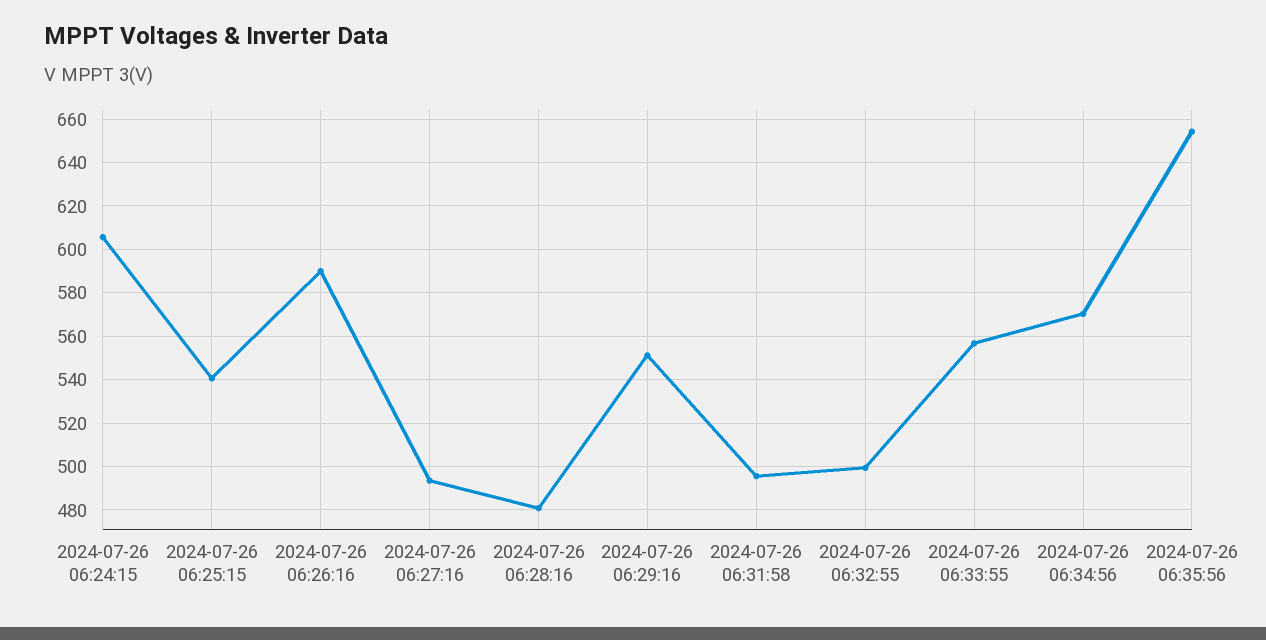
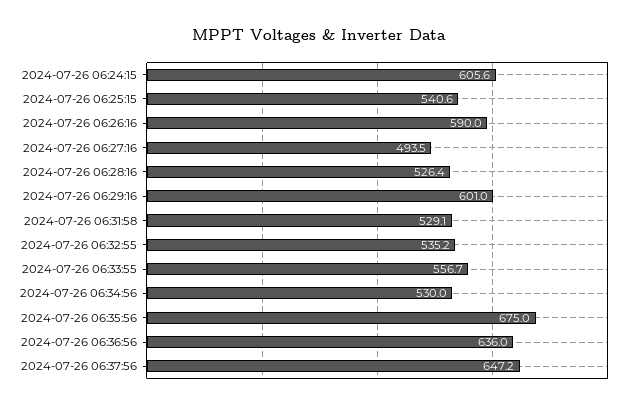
2024-07-26 06:28:16: 480 -> 526.4
2024-07-26 06:29:16: 550 -> 601
2024-07-26 06:31:58: 495 -> 529.1
2024-07-26 06:32:55: 500 -> 535.2
2024-07-26 06:34:56: 570 -> 530
2024-07-26 06:35:56: 655 -> 675
2024-07-26 06:36:56: none -> 636
2024-07-26 06:37:56: none -> 647.2

